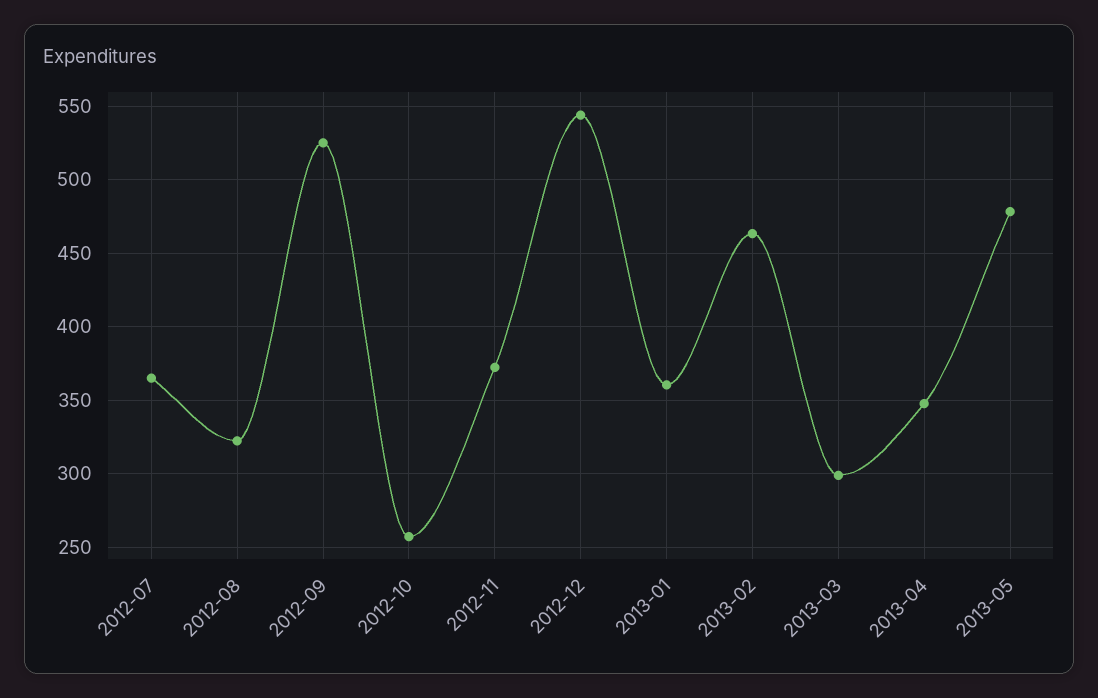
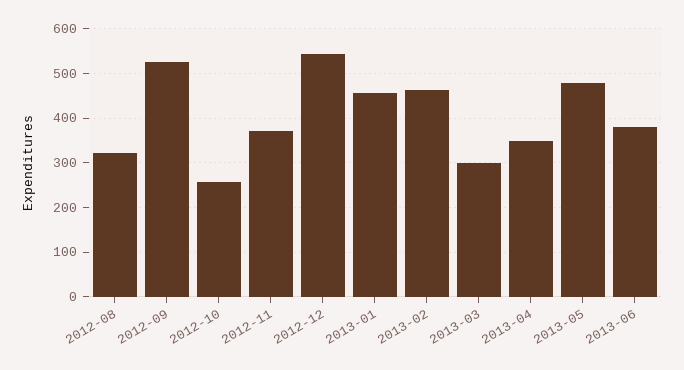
2012-07: 365 -> none
2013-01: 360 -> 460
2013-06: none -> 380

